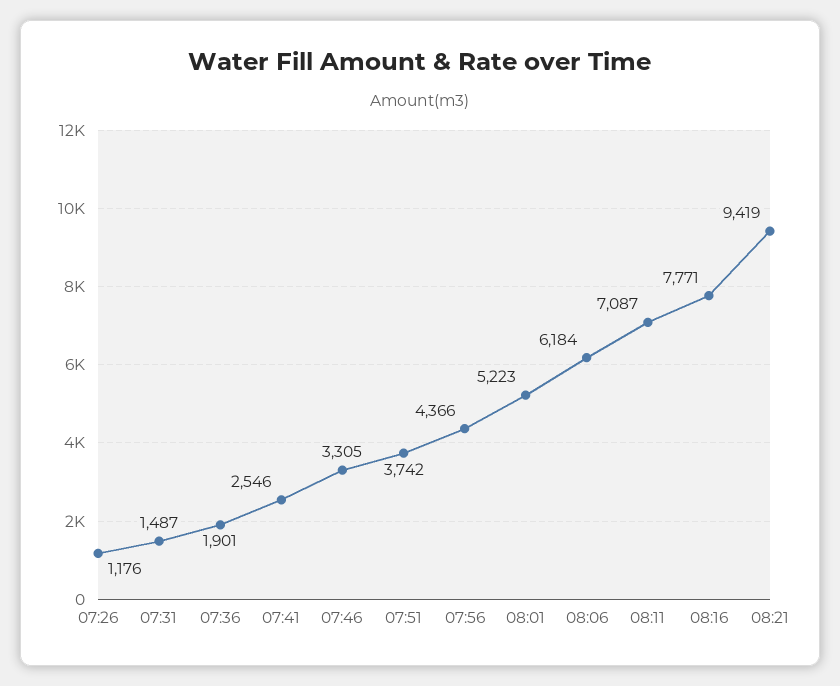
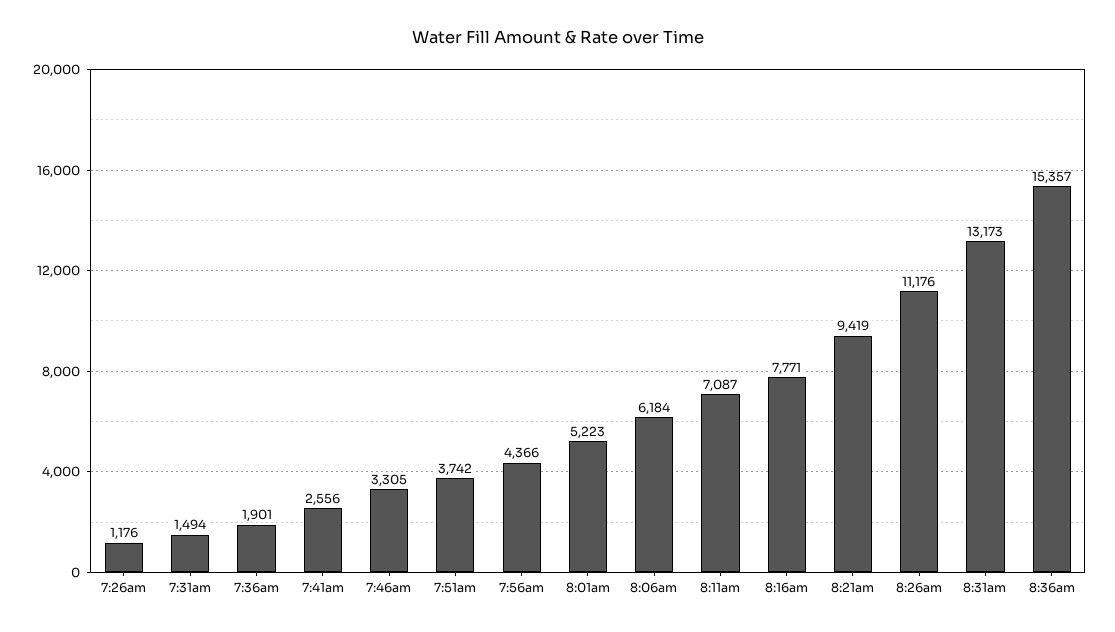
07:31: 1487 -> 1494
07:41: 2546 -> 2556
8:26am: none -> 11176
8:31am: none -> 13173
8:36am: none -> 15357

